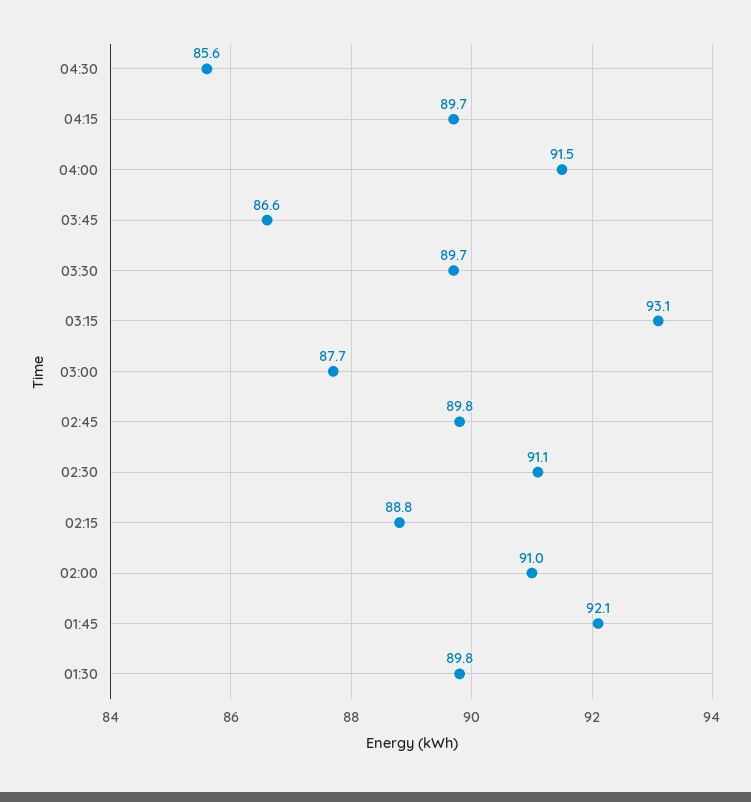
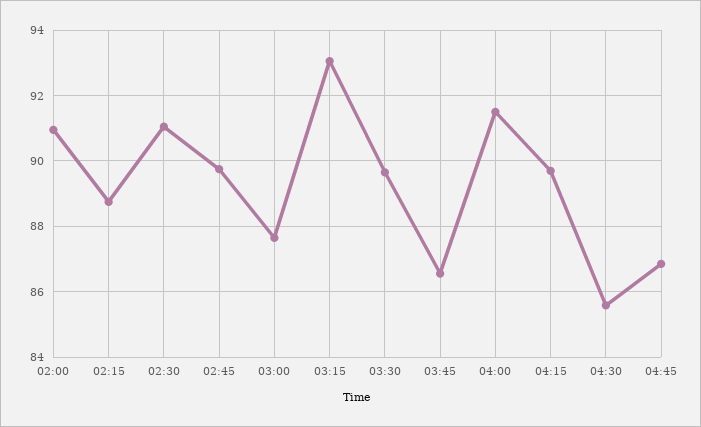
01:45: 92.1 -> none
01:30: 89.8 -> none
04:45: none -> 86.8

